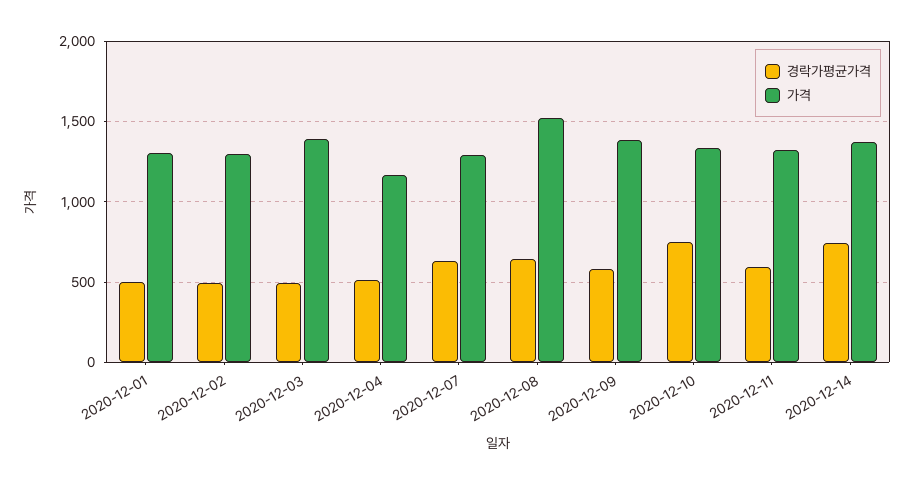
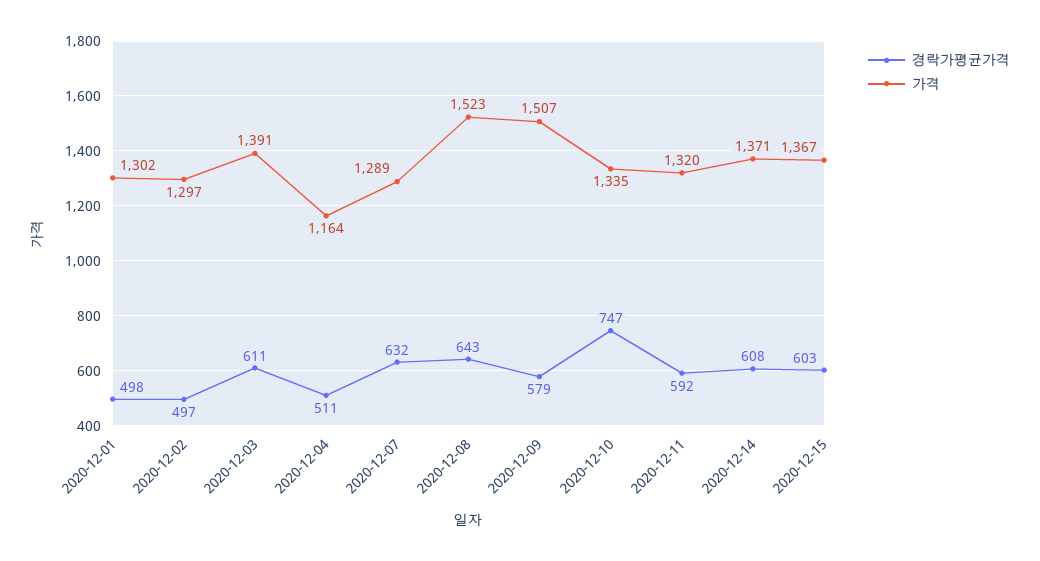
경락가평균가격, 2020-12-03: 500 -> 611
가격, 2020-12-09: 1400 -> 1507
경락가평균가격, 2020-12-14: 750 -> 608
경락가평균가격, 2020-12-15: none -> 603
가격, 2020-12-15: none -> 1367

